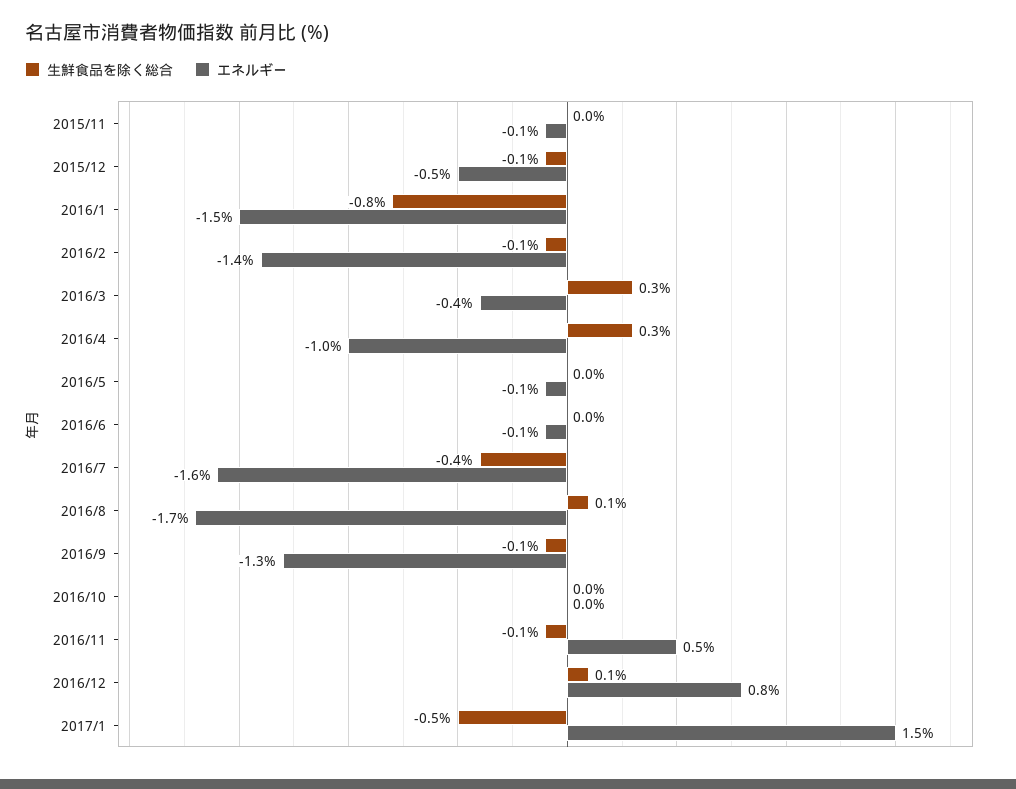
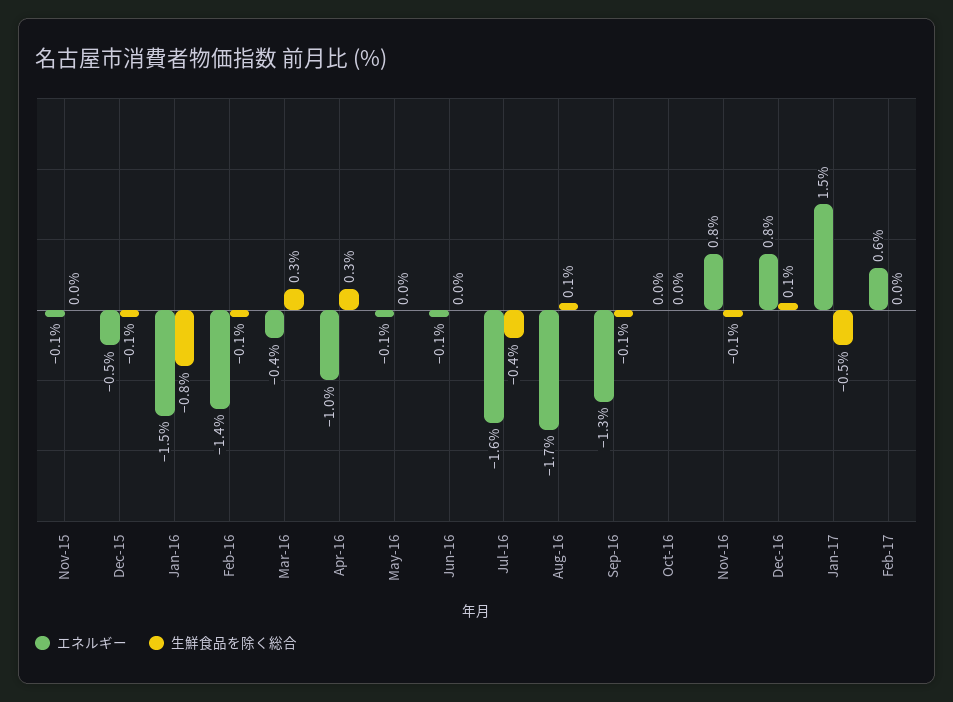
エネルギー, 2016/11: 0.5 -> 0.8
エネルギー, Feb-17: none -> 0.6
生鮮食品を除く総合, Feb-17: none -> 0

